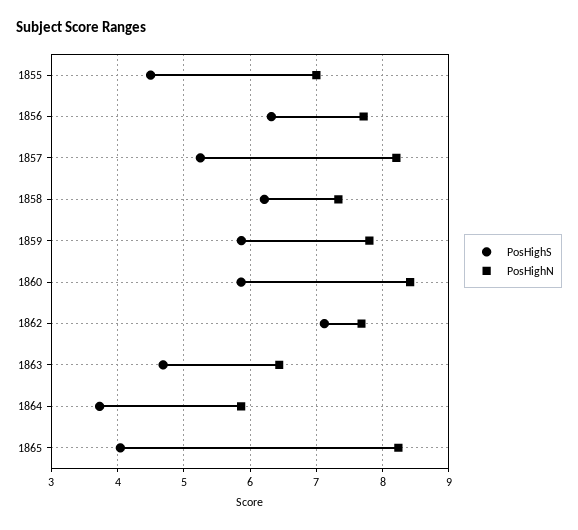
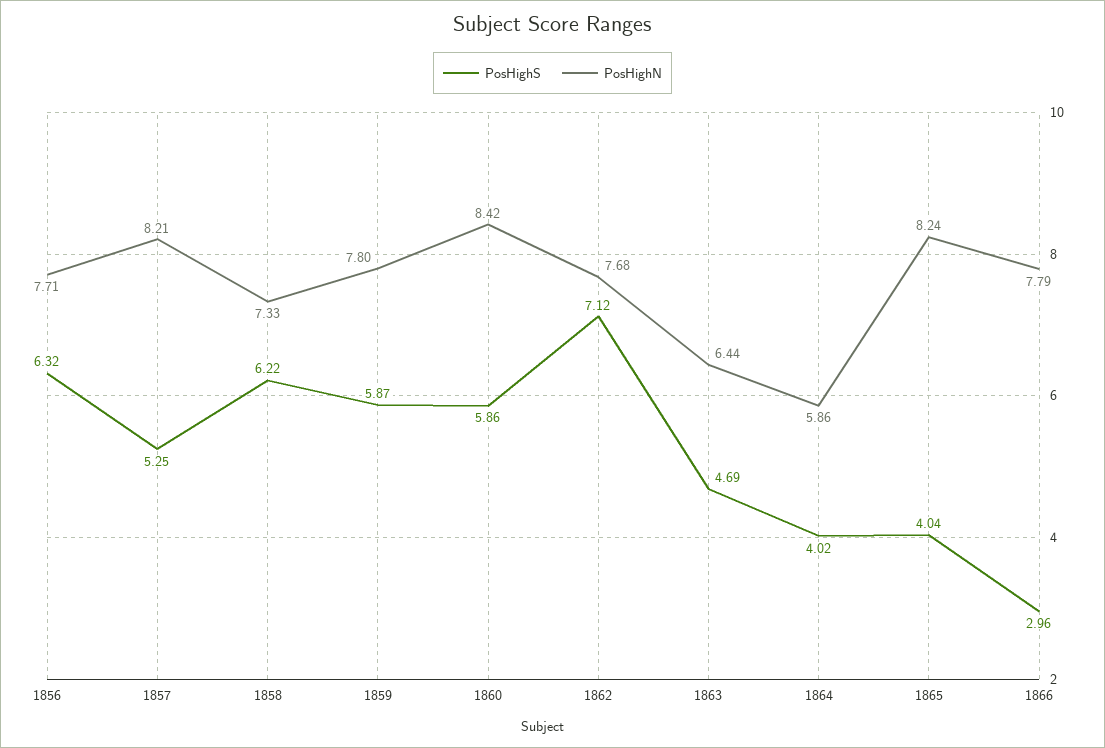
PosHighS, 1855: 4.5 -> none
PosHighN, 1855: 7 -> none
PosHighS, 1864: 3.7 -> 4.02
PosHighS, 1866: none -> 2.96
PosHighN, 1866: none -> 7.79

